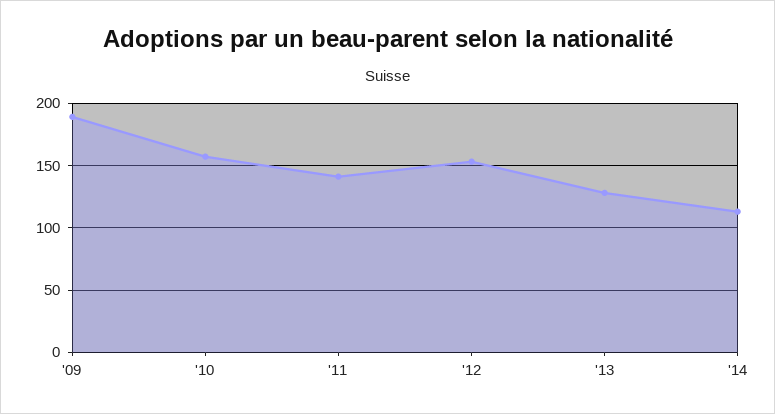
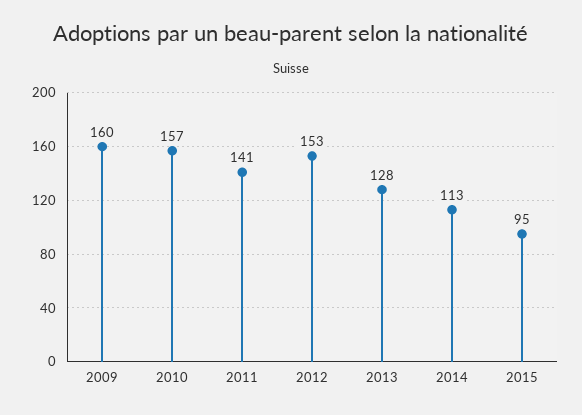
'09: 190 -> 160
2015: none -> 95

